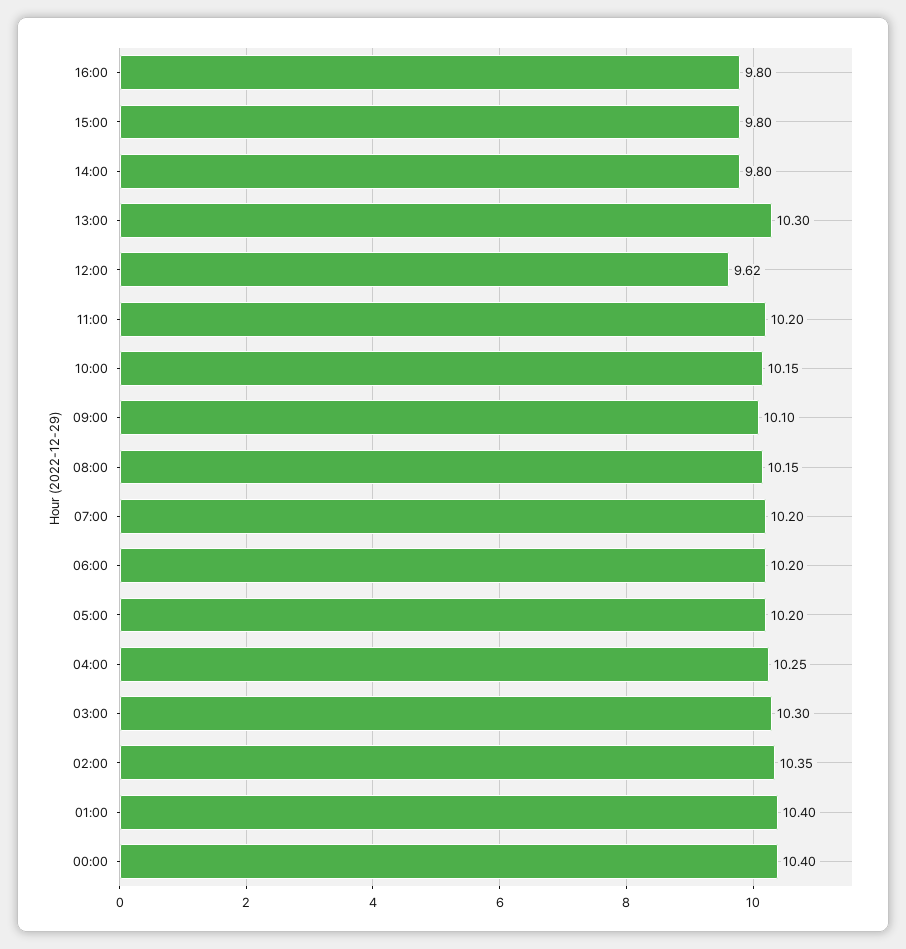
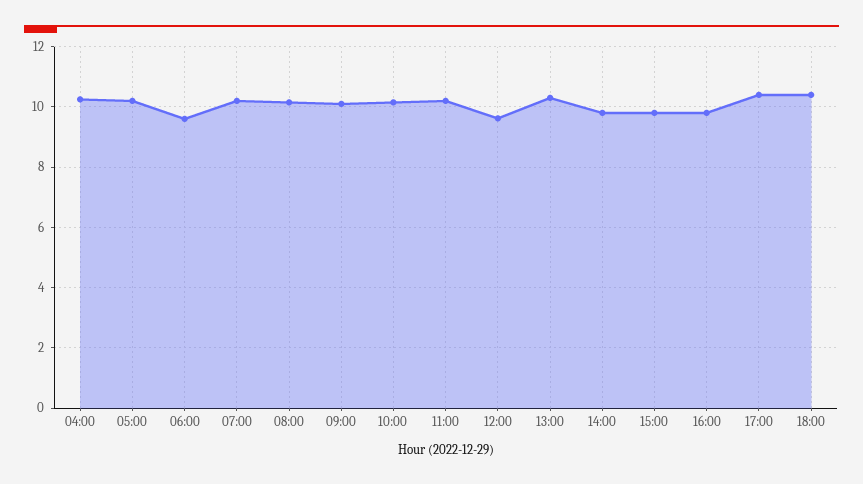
06:00: 10.2 -> 9.6
03:00: 10.3 -> none
02:00: 10.35 -> none
01:00: 10.4 -> none
00:00: 10.4 -> none
17:00: none -> 10.4
18:00: none -> 10.4

